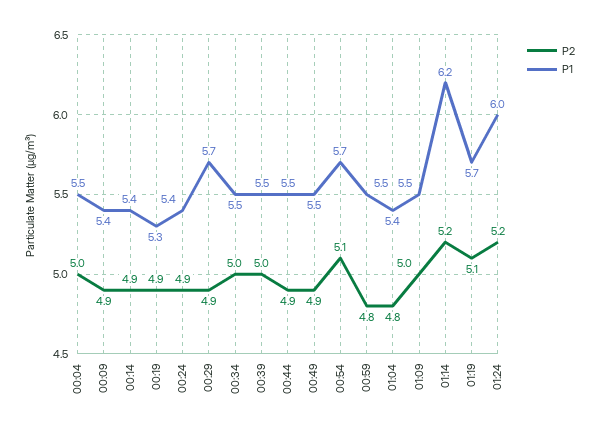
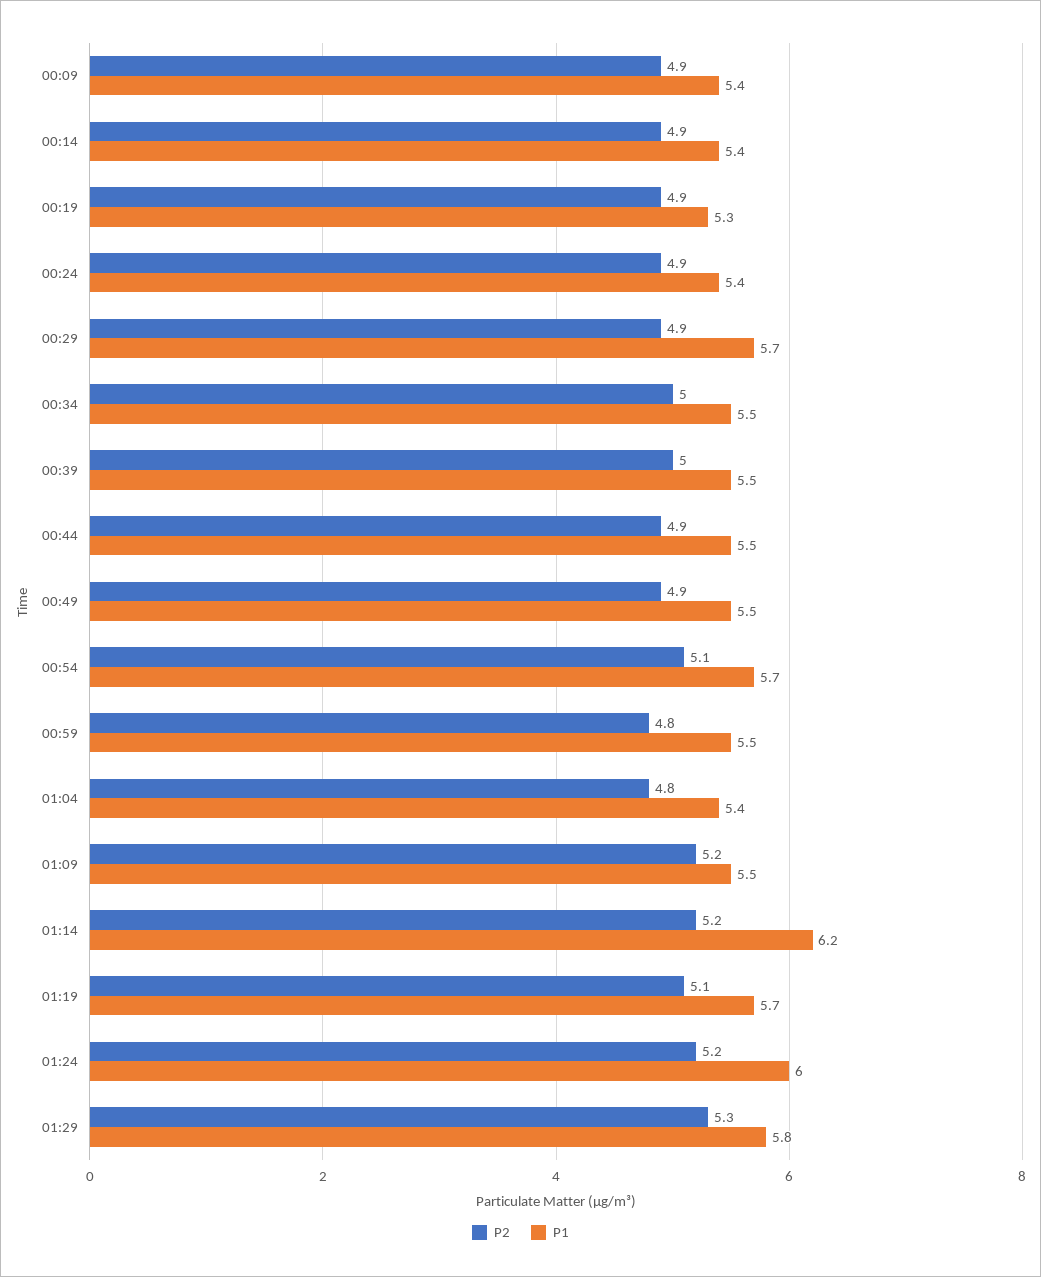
P2, 00:04: 5 -> none
P1, 00:04: 5.5 -> none
P2, 01:09: 5 -> 5.2
P2, 01:29: none -> 5.3
P1, 01:29: none -> 5.8

